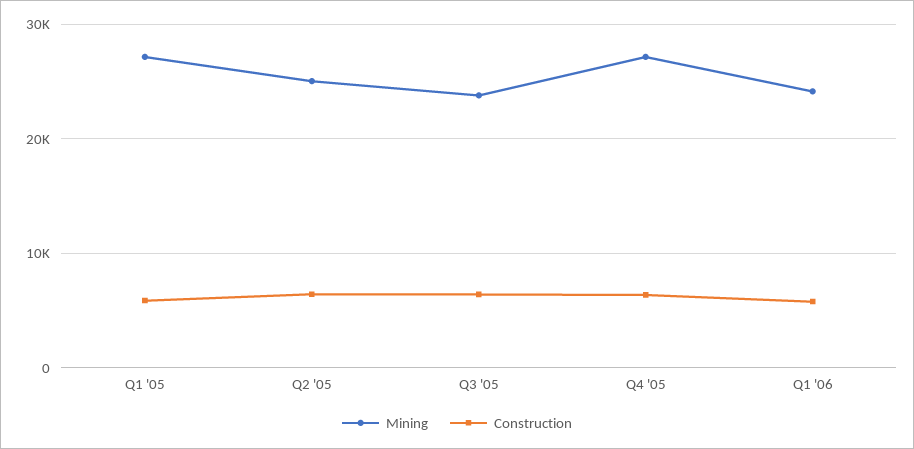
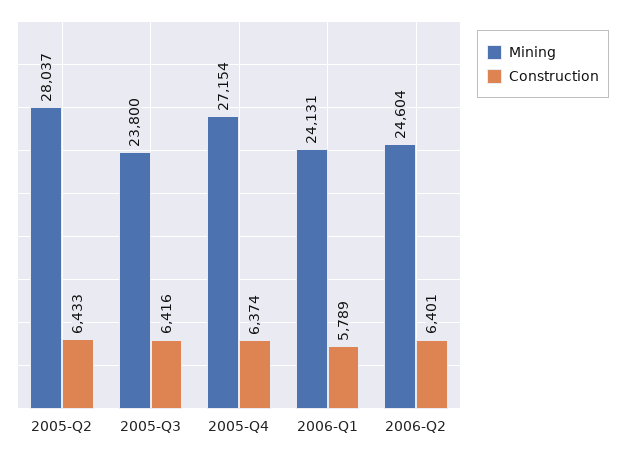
Mining, Q1 '05: 27000 -> none
Construction, Q1 '05: 6000 -> none
Mining, Q2 '05: 25000 -> 28037
Mining, 2006-Q2: none -> 24604
Construction, 2006-Q2: none -> 6401

